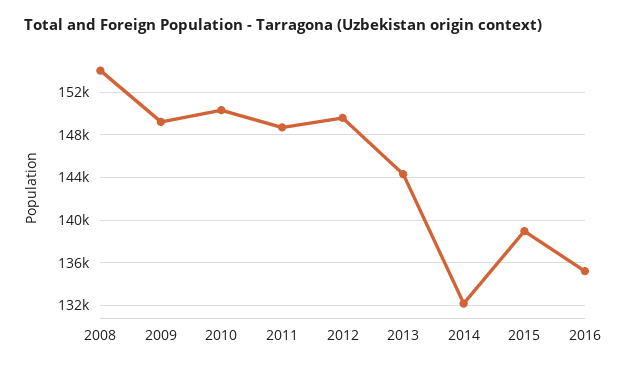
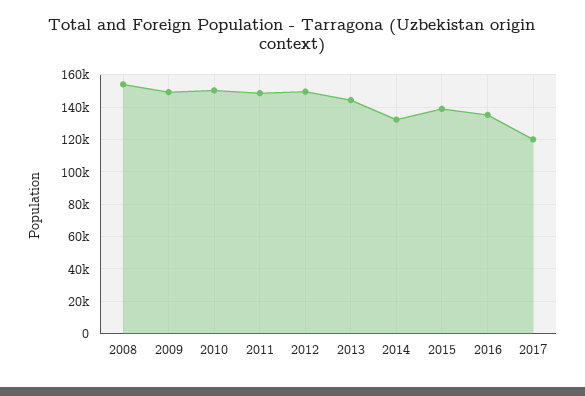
2017: none -> 120000

